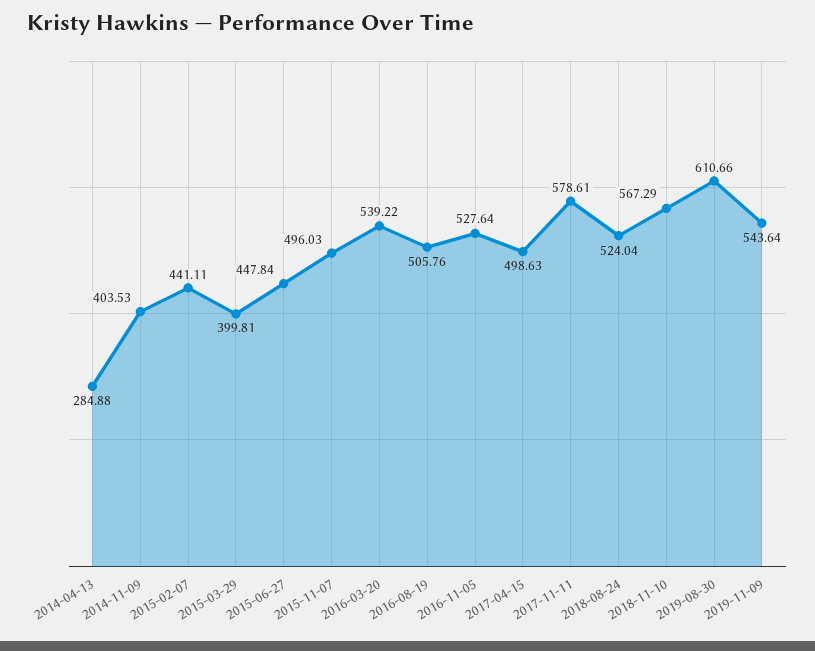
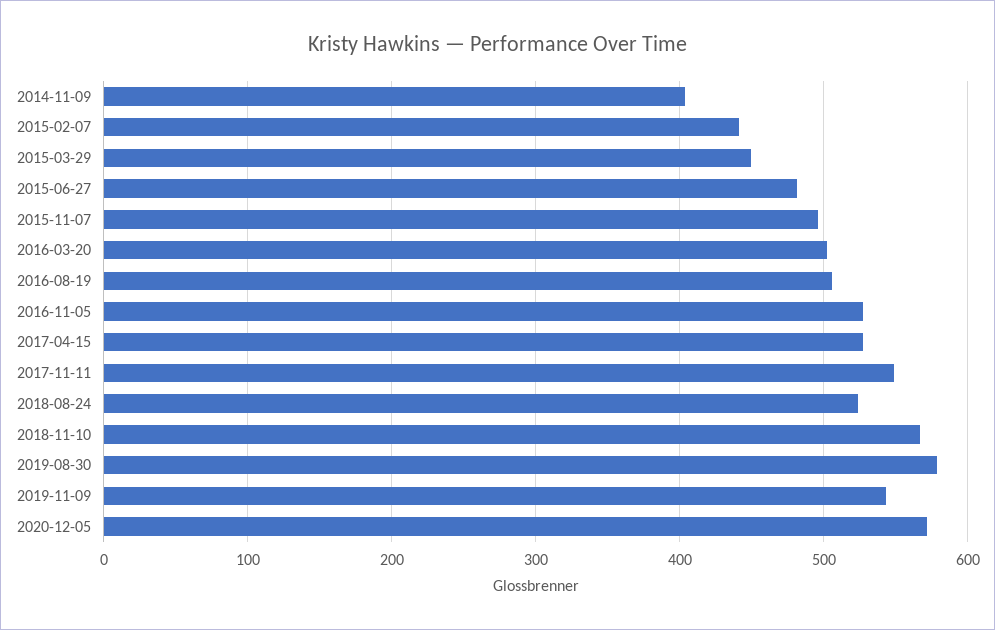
2014-04-13: 284.88 -> none
2015-03-29: 399.81 -> 450
2015-06-27: 447.84 -> 480
2016-03-20: 539.22 -> 500
2017-04-15: 498.63 -> 530
2017-11-11: 578.61 -> 550
2019-08-30: 610.66 -> 580
2020-12-05: none -> 570

